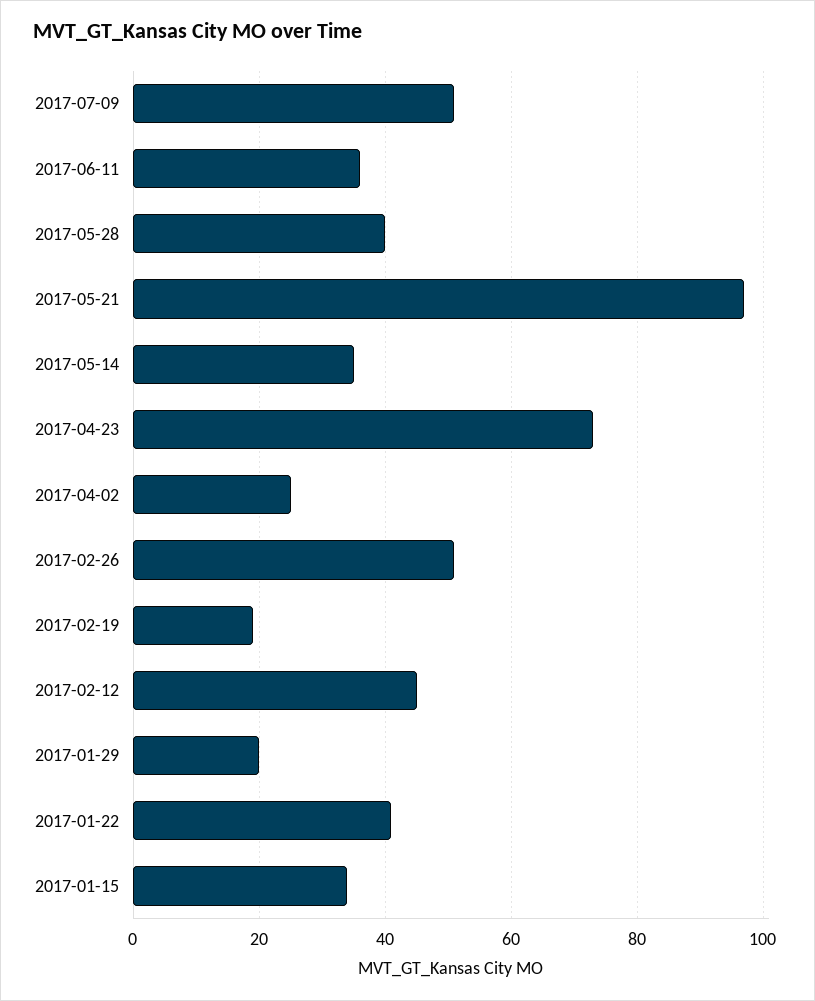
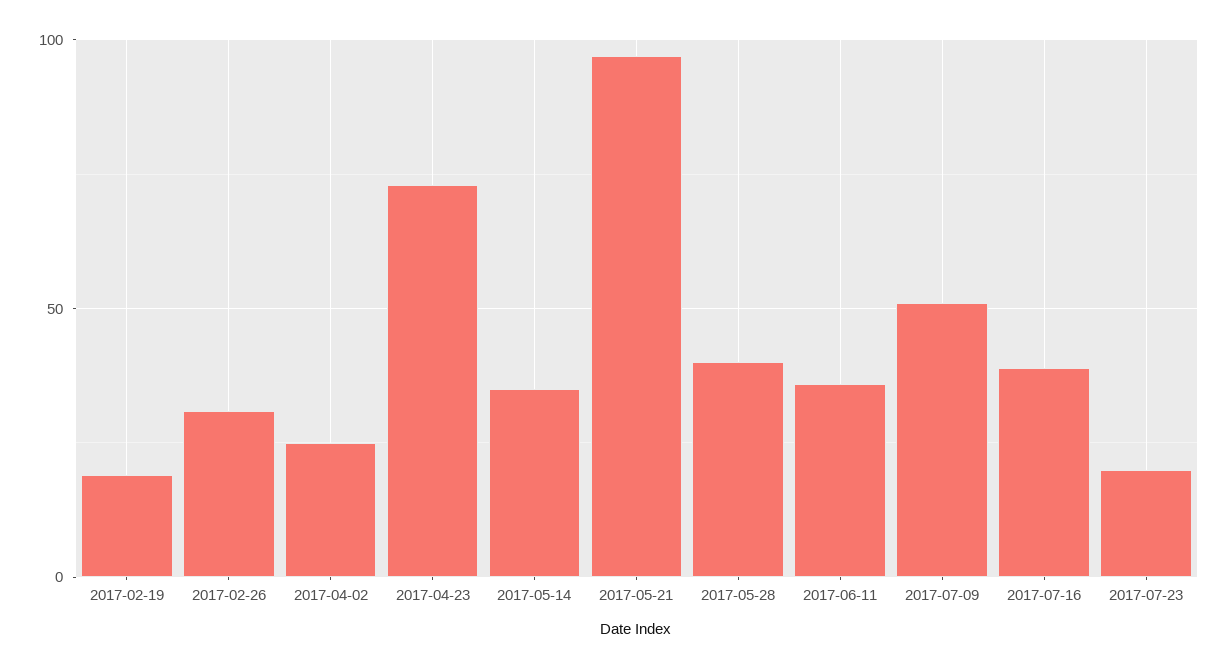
2017-02-26: 50 -> 30
2017-02-12: 45 -> none
2017-01-29: 20 -> none
2017-01-22: 40 -> none
2017-01-15: 35 -> none
2017-07-16: none -> 40
2017-07-23: none -> 20

